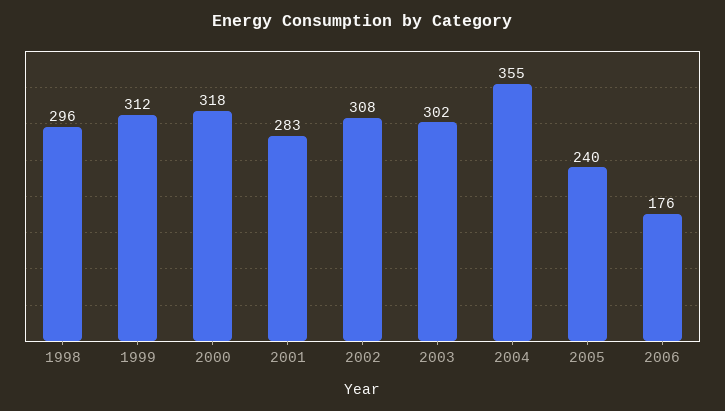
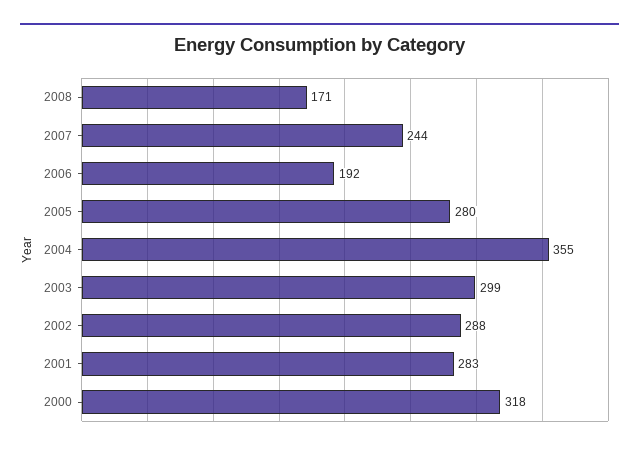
1998: 296 -> none
1999: 312 -> none
2002: 308 -> 288
2003: 302 -> 299
2005: 240 -> 280
2006: 176 -> 192
2008: none -> 171
2007: none -> 244

